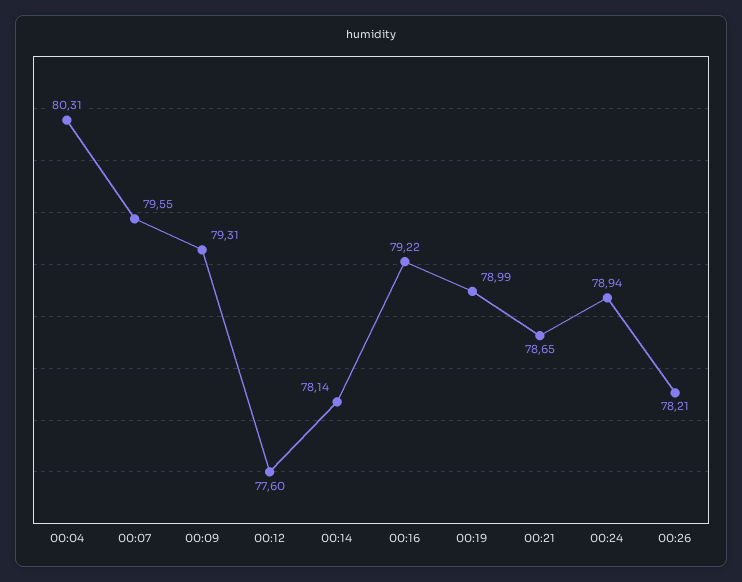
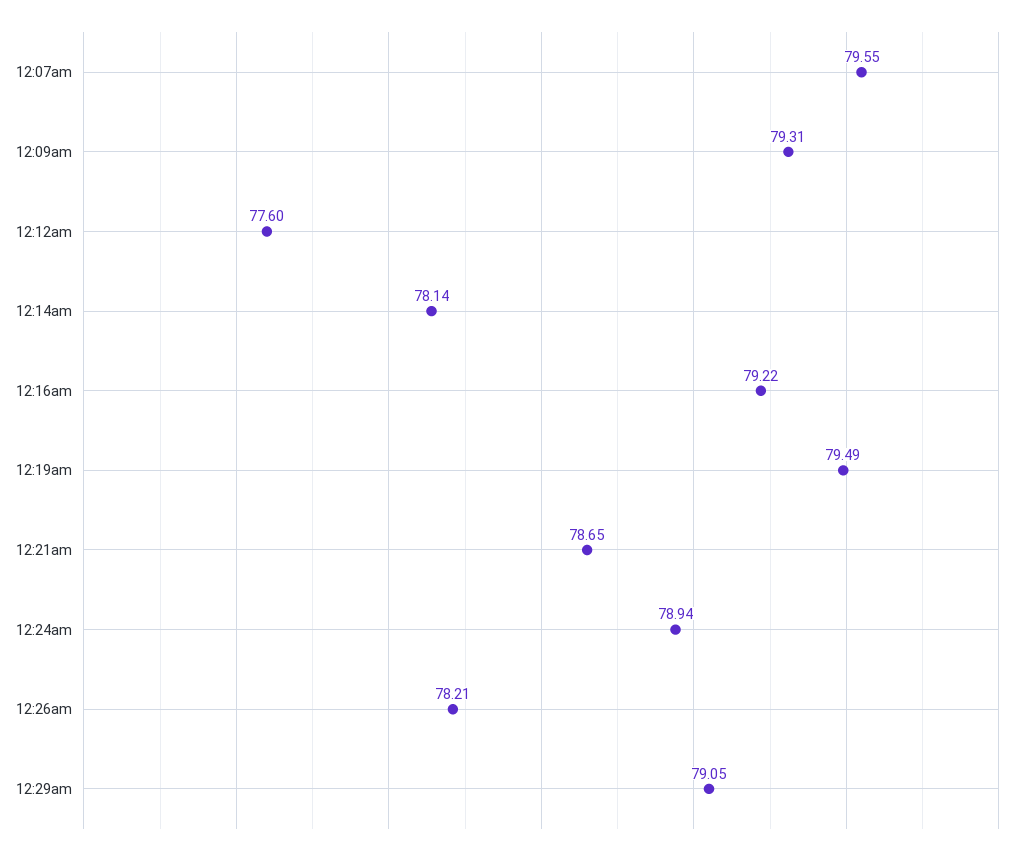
00:04: 80.31 -> none
00:19: 78.99 -> 79.49
12:29am: none -> 79.05

